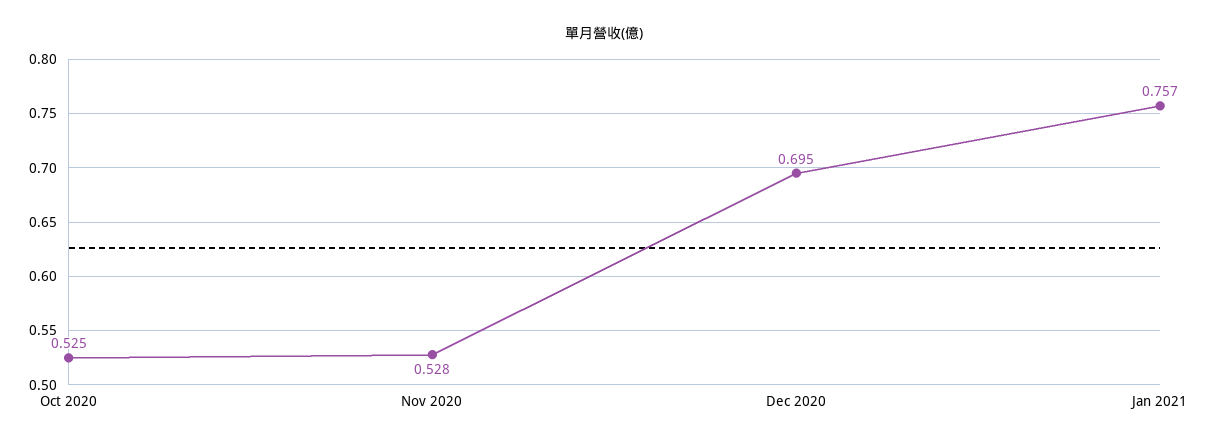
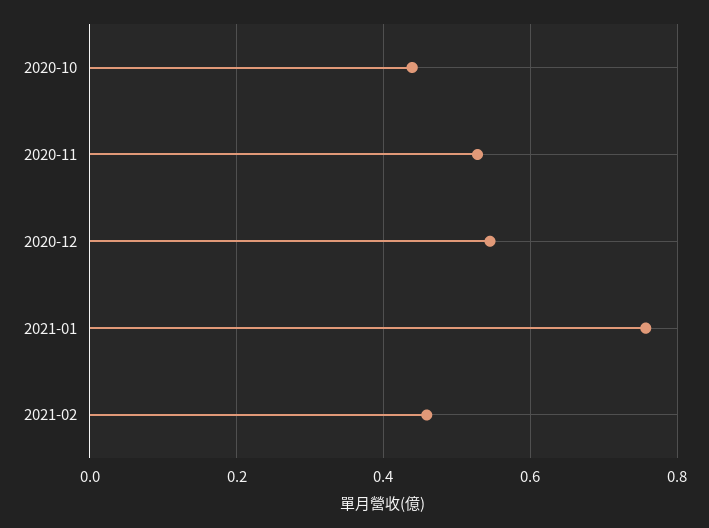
Oct 2020: 0.525 -> 0.44
Dec 2020: 0.695 -> 0.54
2021-02: none -> 0.46

